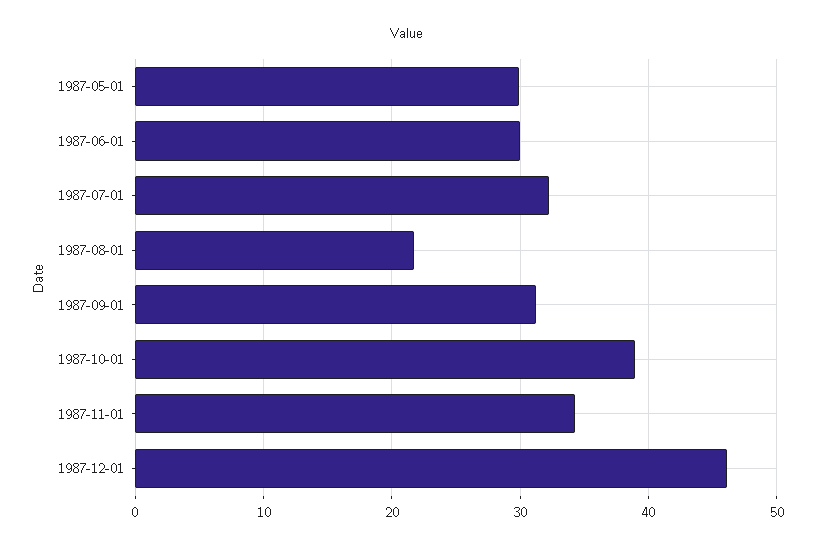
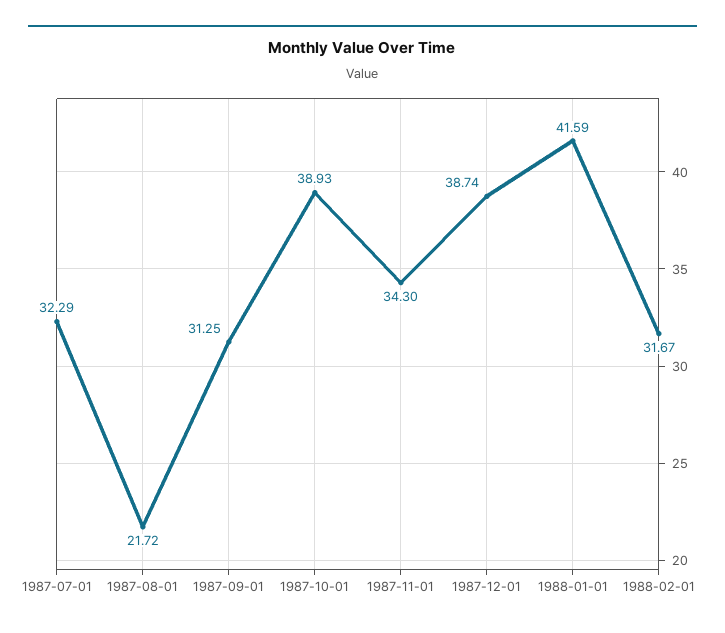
1987-05-01: 30 -> none
1987-06-01: 30 -> none
1987-12-01: 46 -> 38.74
1988-01-01: none -> 41.59
1988-02-01: none -> 31.67

